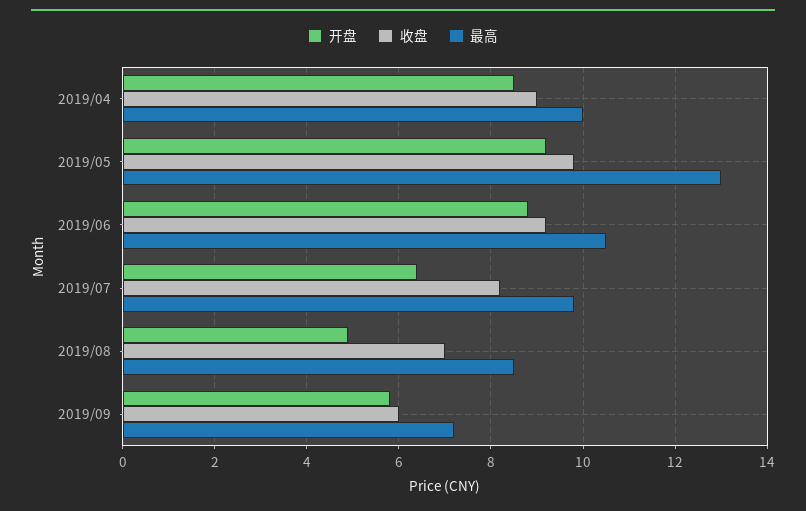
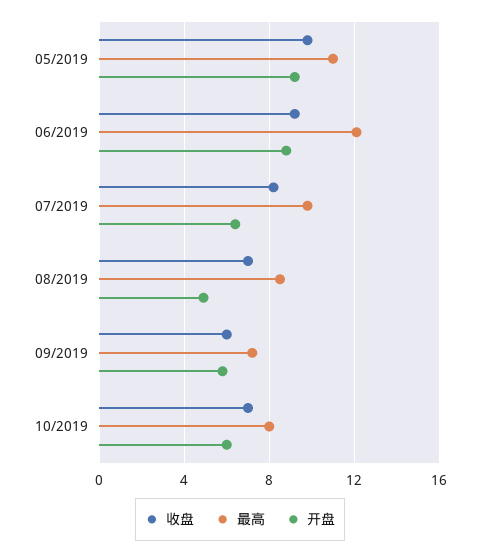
开盘, 2019/04: 8.5 -> none
收盘, 2019/04: 9 -> none
最高, 2019/04: 10 -> none
最高, 2019/05: 13 -> 11
最高, 2019/06: 10.5 -> 12
收盘, 10/2019: none -> 7
最高, 10/2019: none -> 8
开盘, 10/2019: none -> 6

